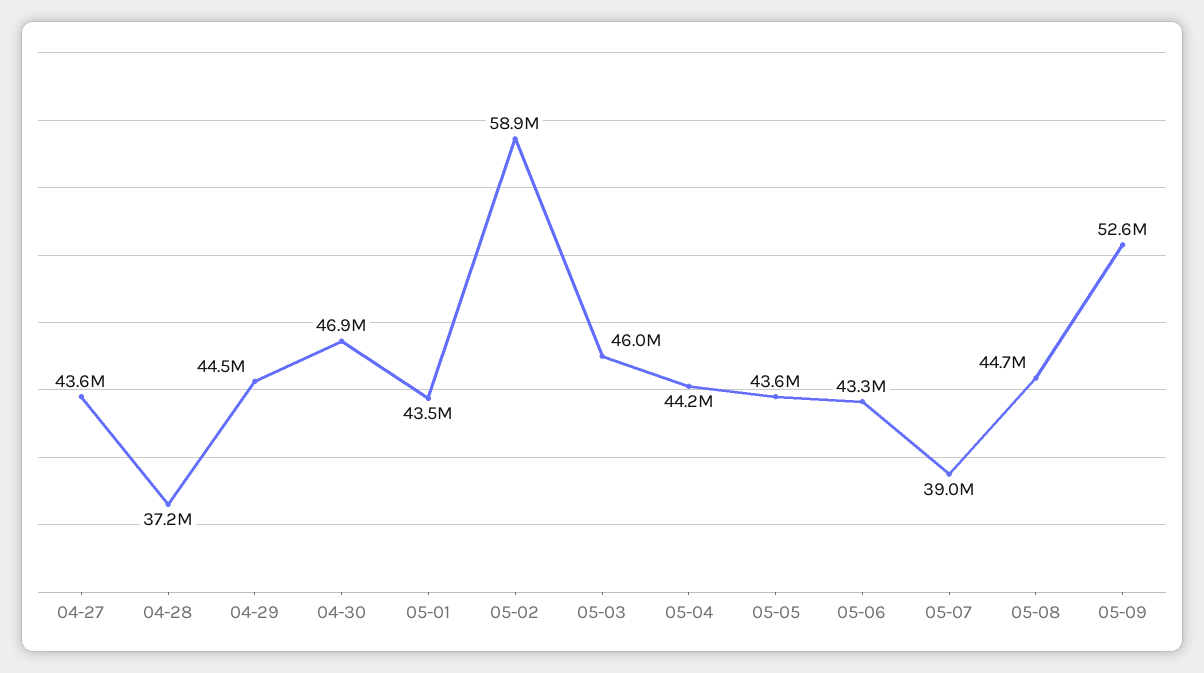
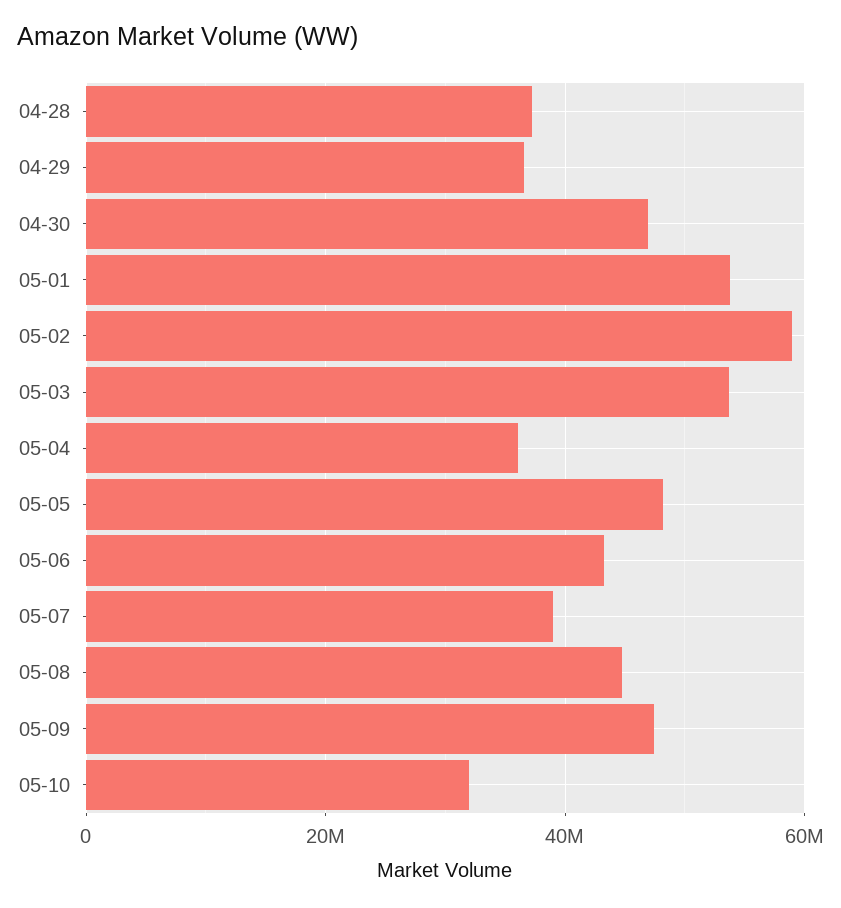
04-27: 43600000 -> none
04-29: 44500000 -> 36000000
05-01: 43500000 -> 54000000
05-03: 46000000 -> 54000000
05-04: 44200000 -> 36000000
05-05: 43600000 -> 48000000
05-09: 52600000 -> 48000000
05-10: none -> 32000000

